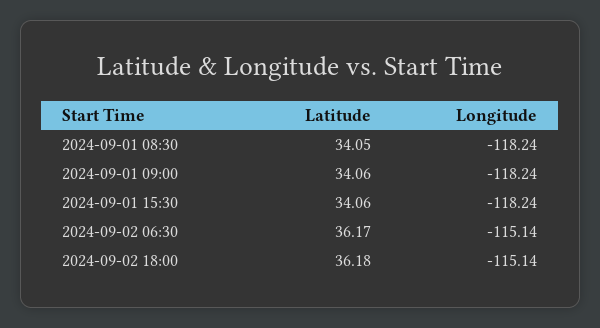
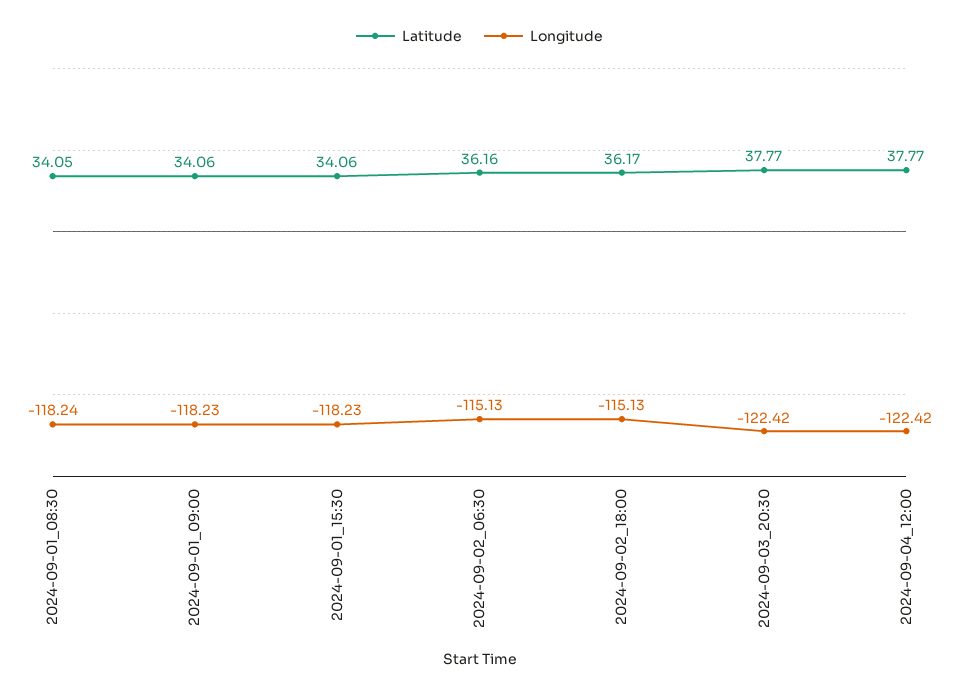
Longitude, 2024-09-01 09:00: -118.24 -> -118.23
Longitude, 2024-09-01 15:30: -118.24 -> -118.23
Latitude, 2024-09-02 06:30: 36.17 -> 36.16
Longitude, 2024-09-02 06:30: -115.14 -> -115.13
Latitude, 2024-09-02 18:00: 36.18 -> 36.17
Longitude, 2024-09-02 18:00: -115.14 -> -115.13
Latitude, 2024-09-03_20:30: none -> 37.77
Longitude, 2024-09-03_20:30: none -> -122.42
Latitude, 2024-09-04_12:00: none -> 37.77
Longitude, 2024-09-04_12:00: none -> -122.42

